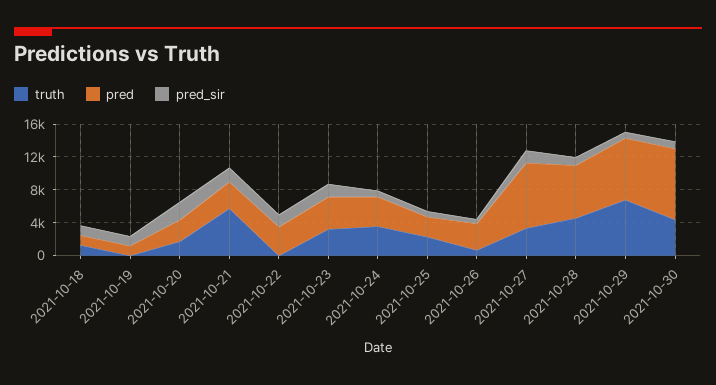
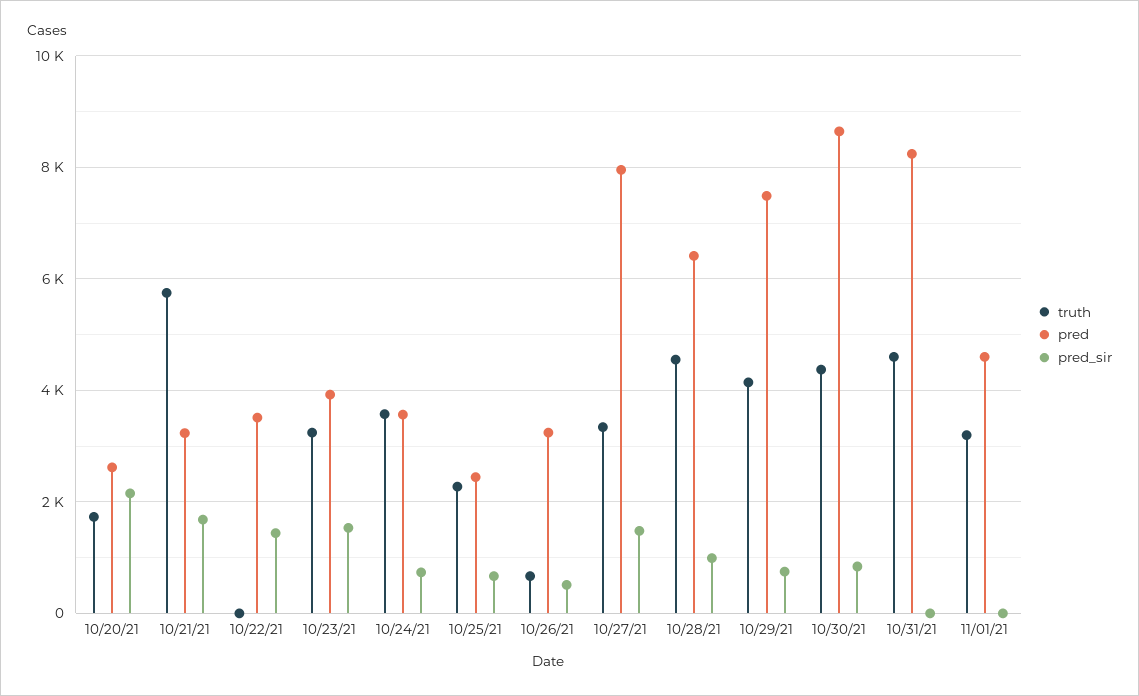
truth, 2021-10-18: 1000 -> none
pred, 2021-10-18: 1000 -> none
pred_sir, 2021-10-18: 1000 -> none
truth, 2021-10-19: 0 -> none
pred, 2021-10-19: 1000 -> none
pred_sir, 2021-10-19: 1000 -> none
truth, 2021-10-29: 7000 -> 4200
truth, 10/31/21: none -> 4600
pred, 10/31/21: none -> 8200
pred_sir, 10/31/21: none -> 0
truth, 11/01/21: none -> 3200
pred, 11/01/21: none -> 4600
pred_sir, 11/01/21: none -> 0

